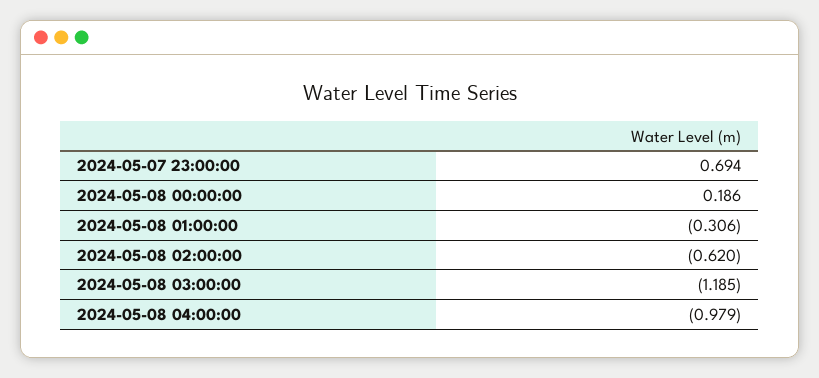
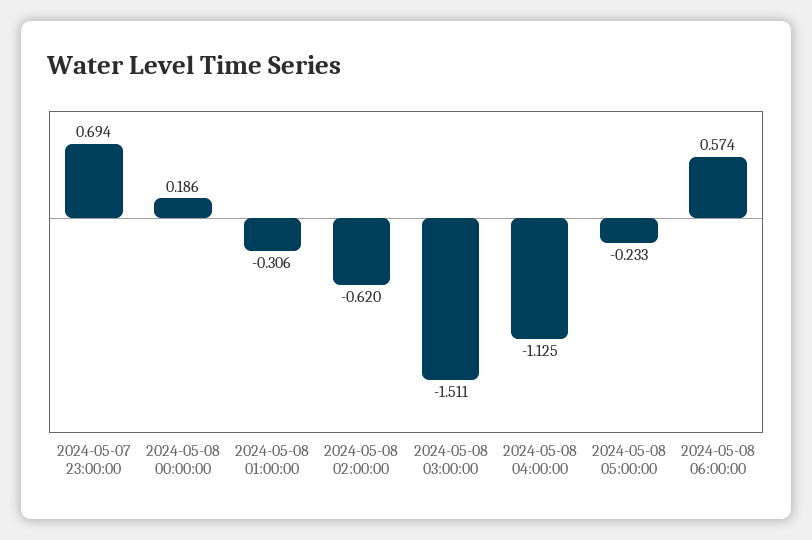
2024-05-08 03:00:00: -1.185 -> -1.511
2024-05-08 04:00:00: -0.979 -> -1.125
2024-05-08 05:00:00: none -> -0.233
2024-05-08 06:00:00: none -> 0.574

